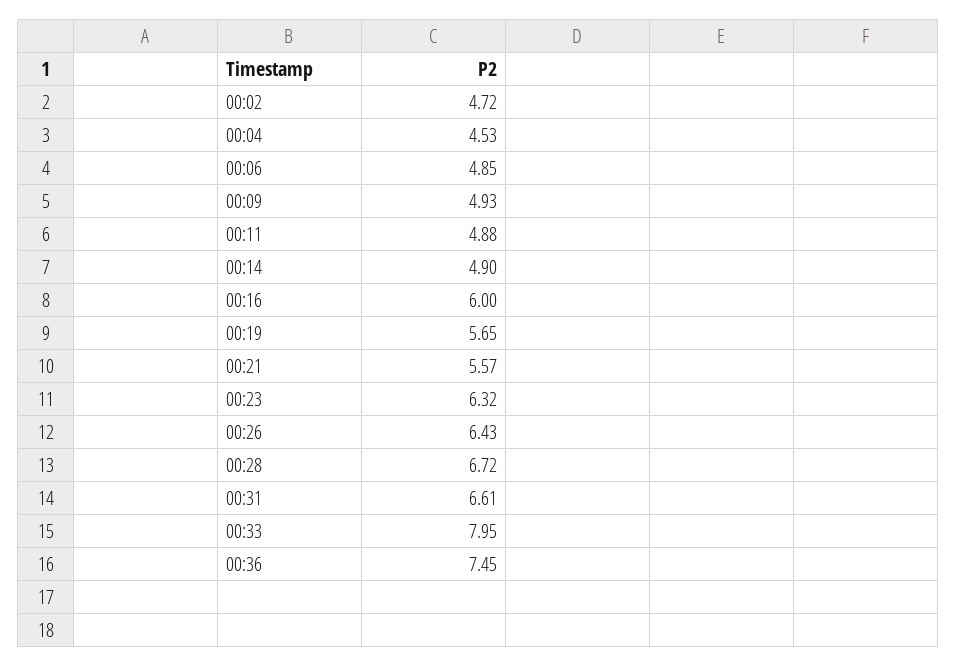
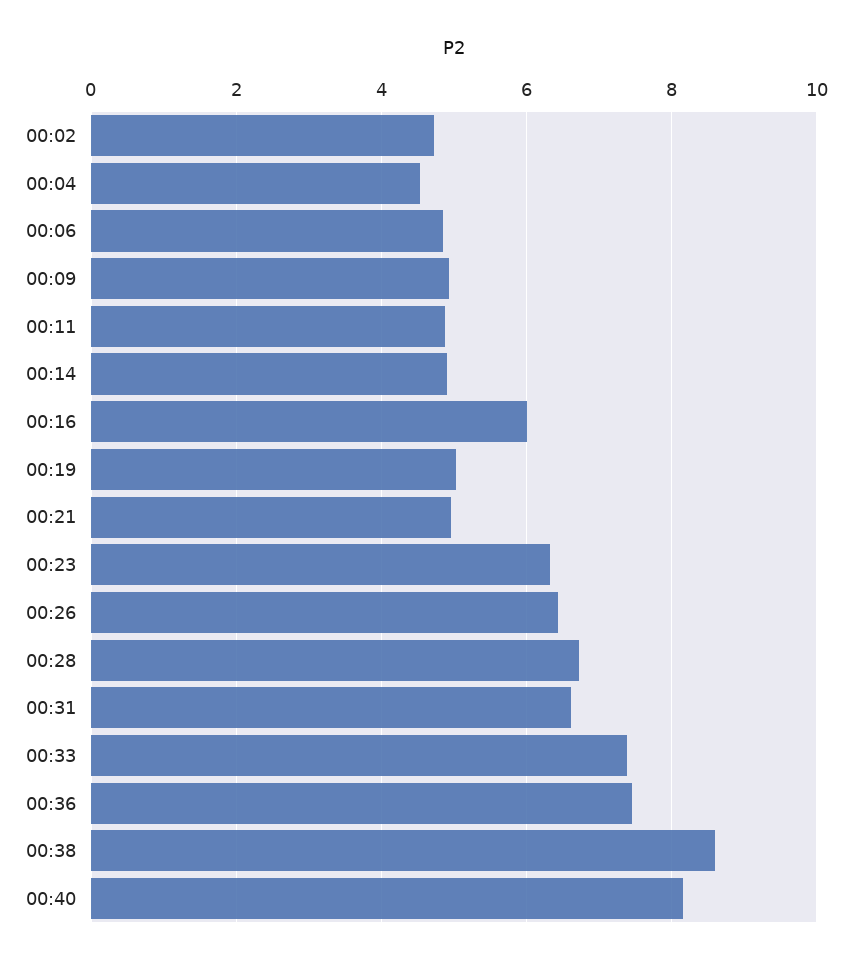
00:19: 5.65 -> 5
00:21: 5.57 -> 5
00:33: 7.95 -> 7.4
00:38: none -> 8.6
00:40: none -> 8.2

